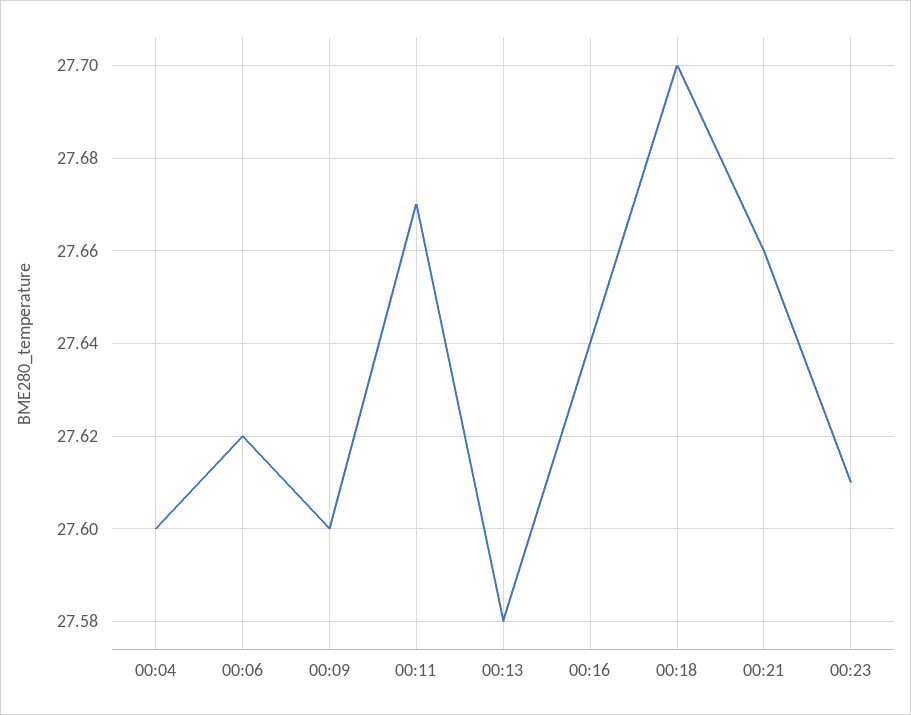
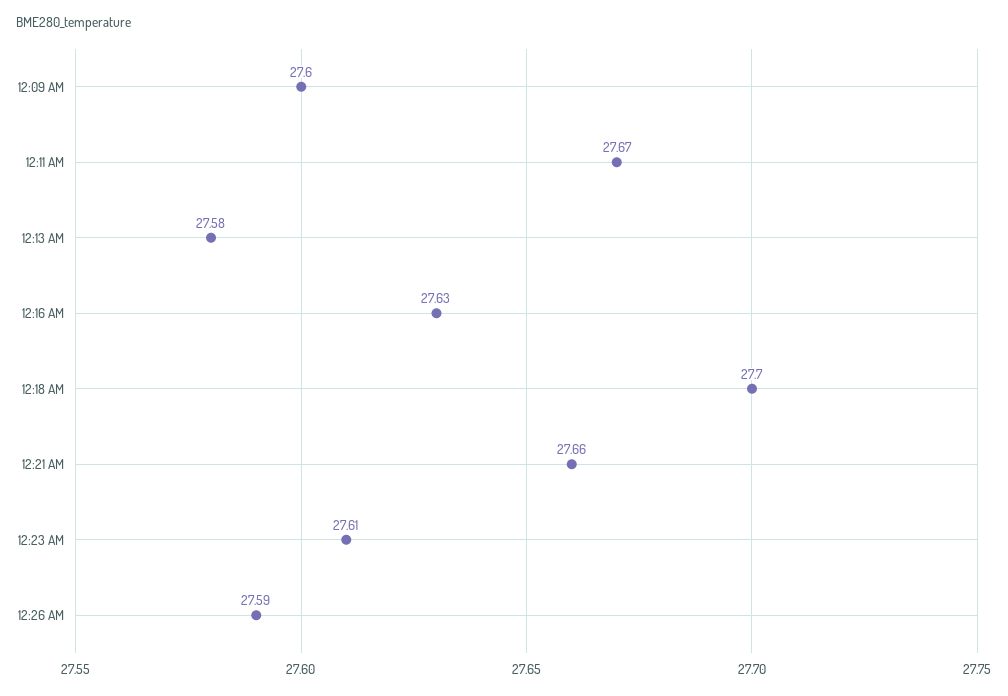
00:04: 27.6 -> none
00:06: 27.62 -> none
00:16: 27.64 -> 27.63
12:26 AM: none -> 27.59

